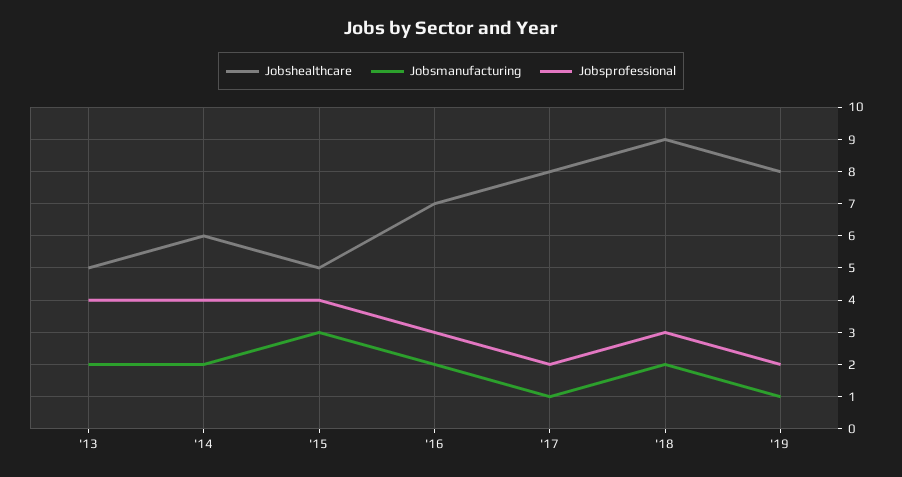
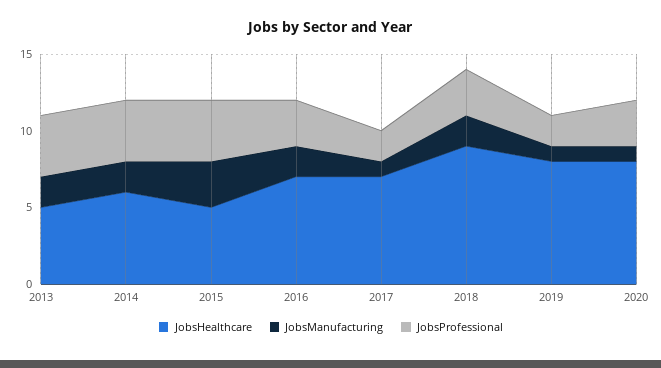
Jobshealthcare, '17: 8 -> 7
Jobshealthcare, 2020: none -> 8
Jobsmanufacturing, 2020: none -> 1
Jobsprofessional, 2020: none -> 3

